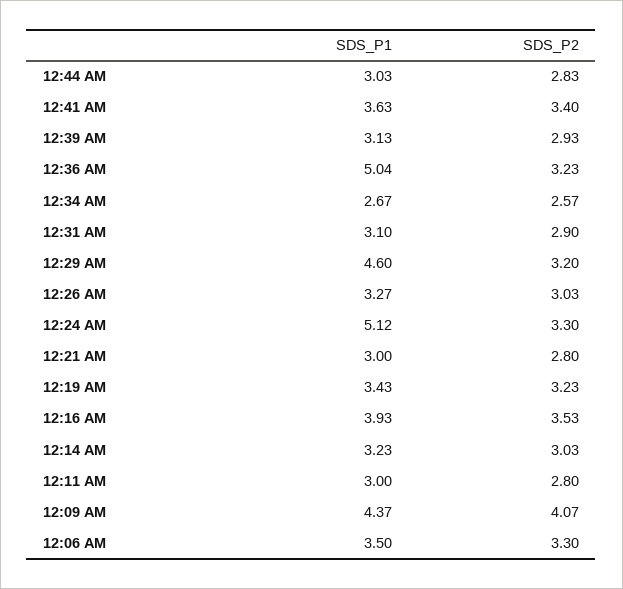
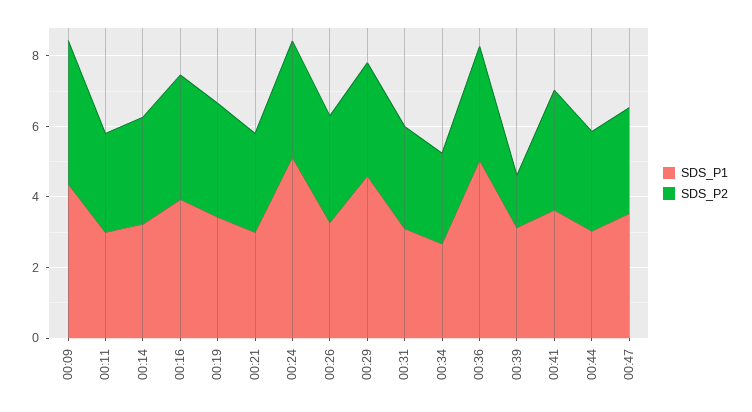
SDS_P2, 12:39 AM: 2.93 -> 1.5
SDS_P1, 12:06 AM: 3.5 -> none
SDS_P2, 12:06 AM: 3.3 -> none
SDS_P1, 00:47: none -> 3.5
SDS_P2, 00:47: none -> 3

